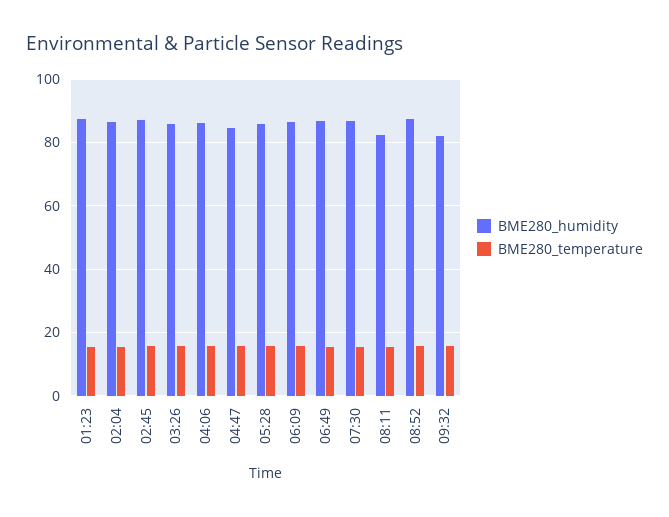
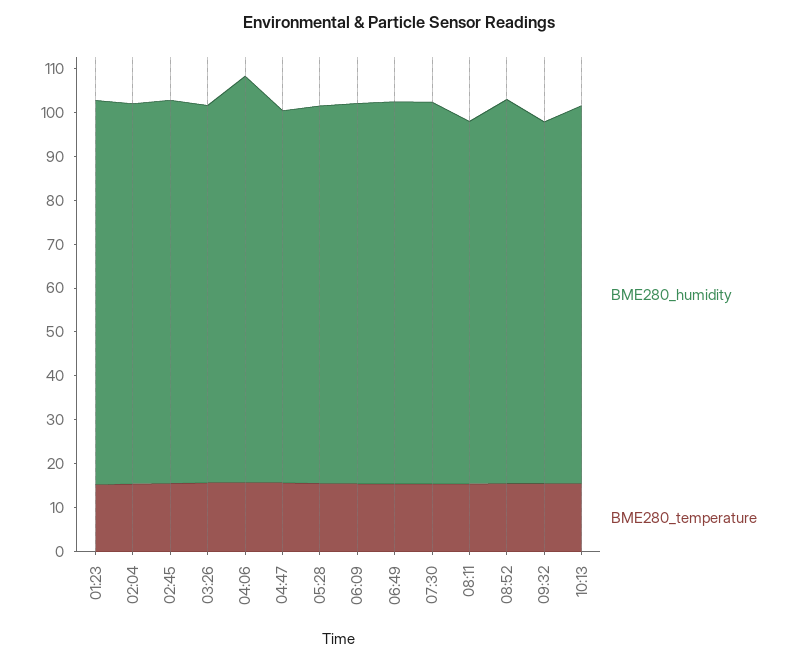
BME280_humidity, 04:06: 86 -> 92
BME280_humidity, 10:13: none -> 86
BME280_temperature, 10:13: none -> 16

